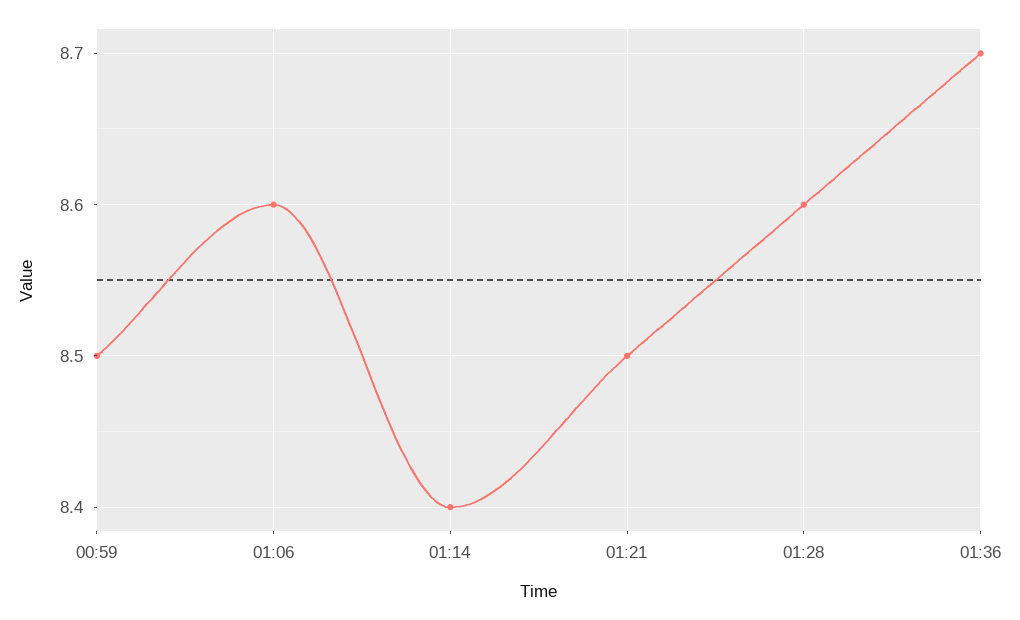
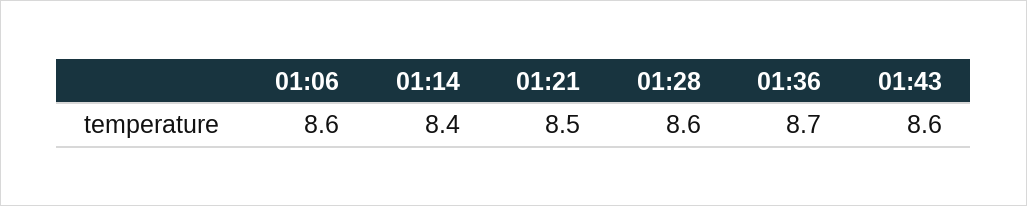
00:59: 8.5 -> none
01:43: none -> 8.6

